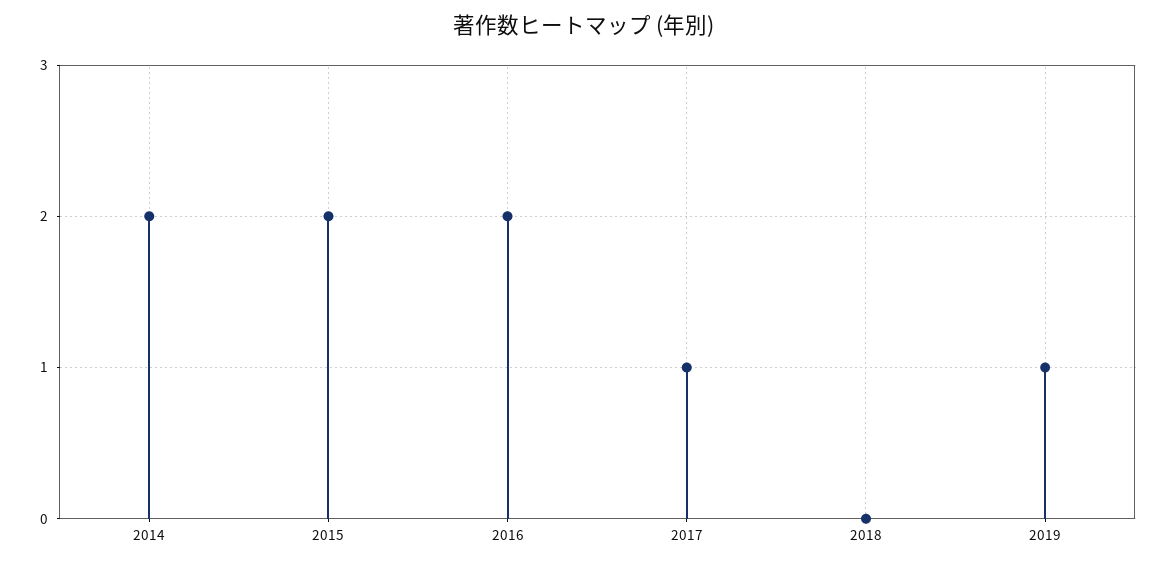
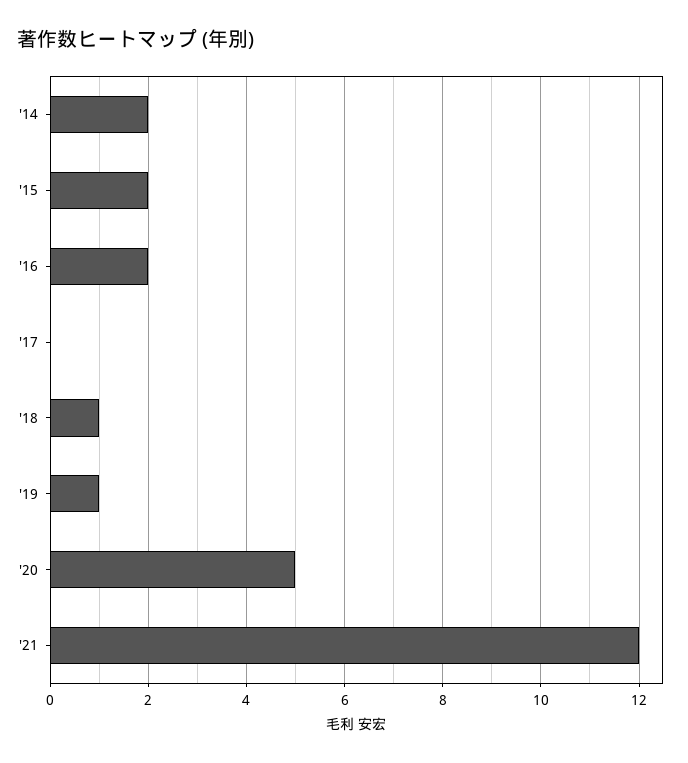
2017: 1 -> 0
2018: 0 -> 1
'20: none -> 5
'21: none -> 12

